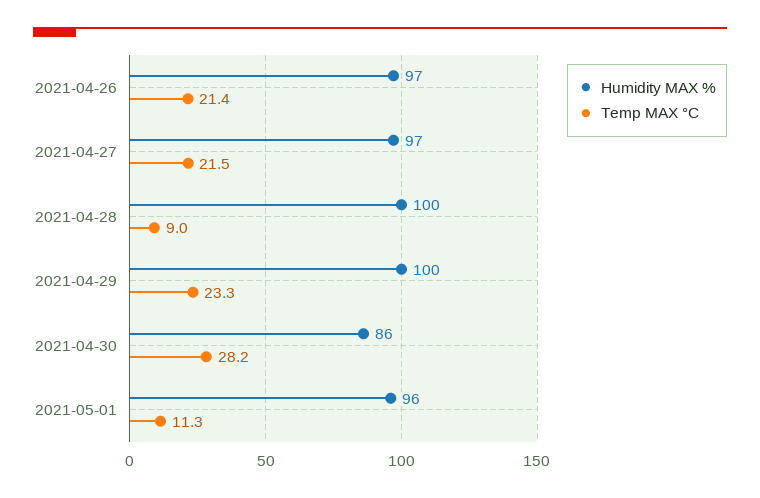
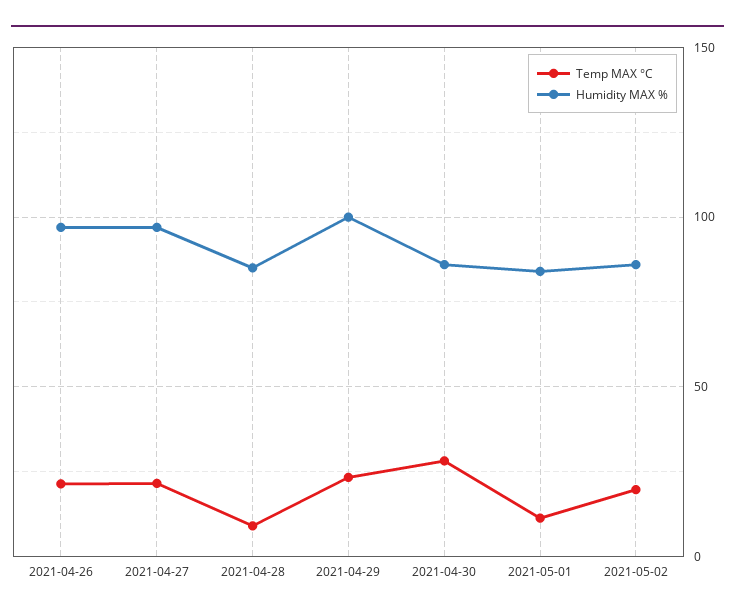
Humidity MAX %, 2021-04-28: 100 -> 85
Humidity MAX %, 2021-05-01: 96 -> 85
Temp MAX °C, 2021-05-02: none -> 20
Humidity MAX %, 2021-05-02: none -> 85

